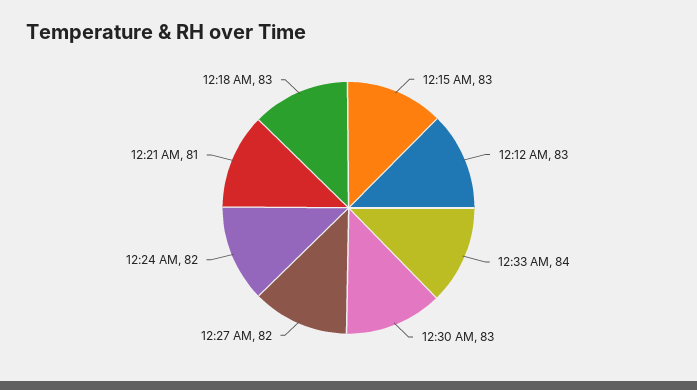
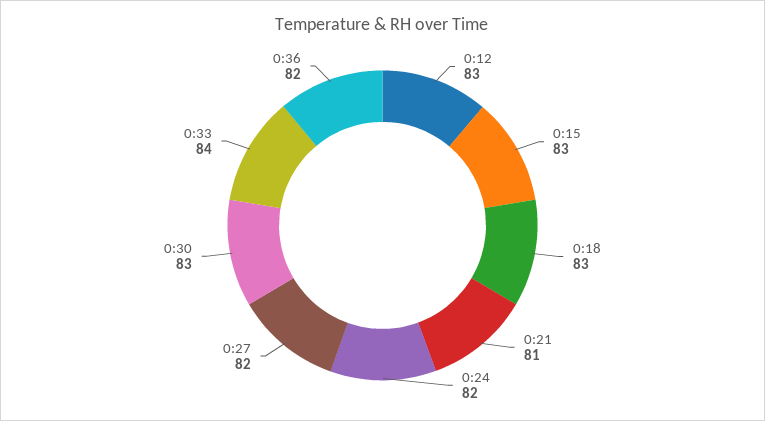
0:36: none -> 82

